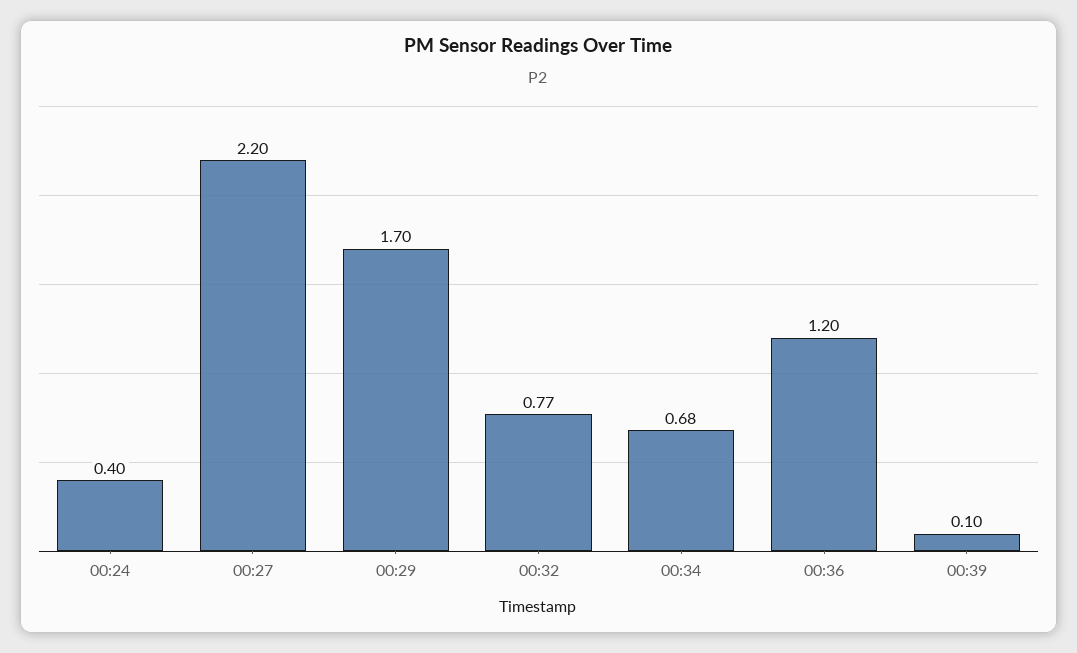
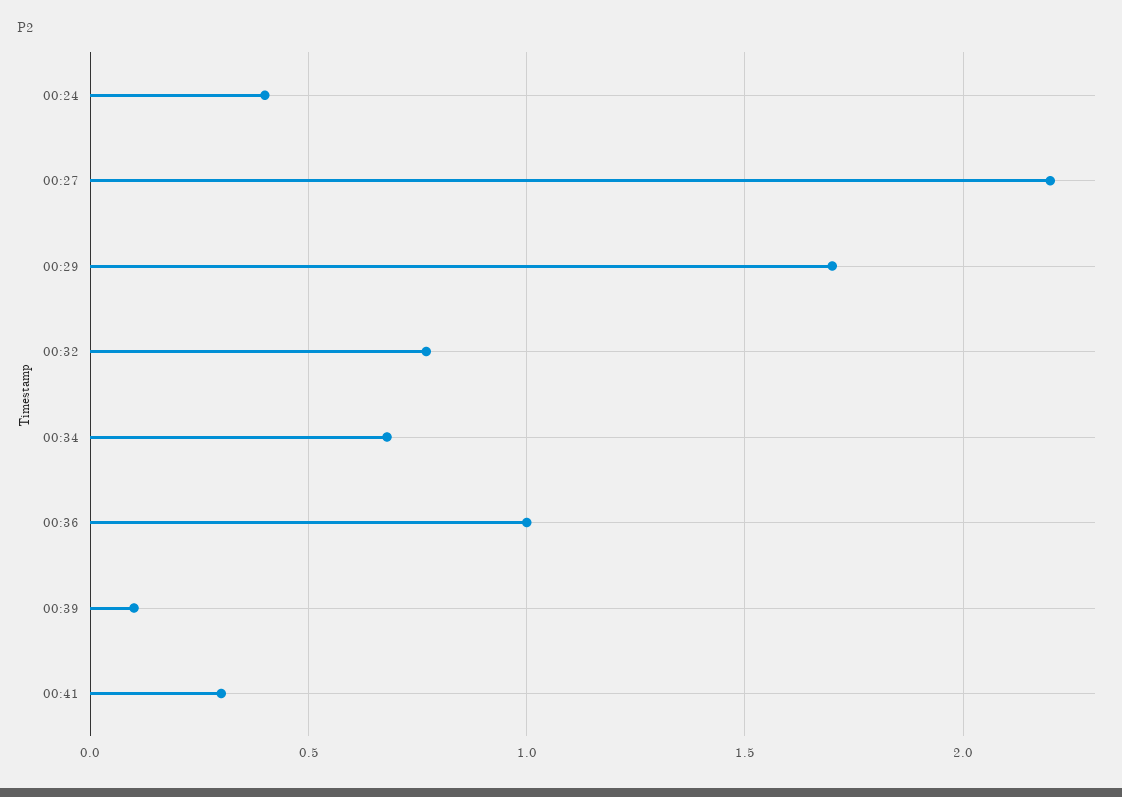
00:36: 1.2 -> 1
00:41: none -> 0.3

